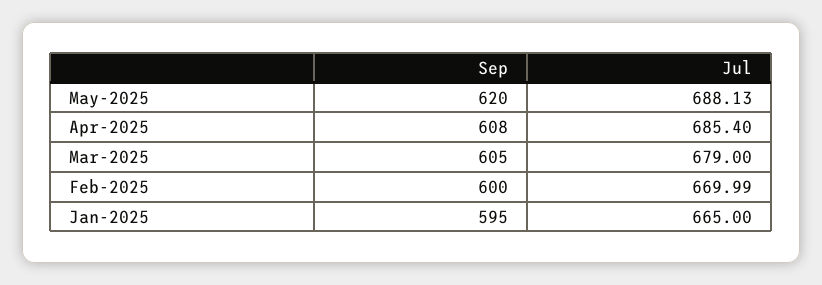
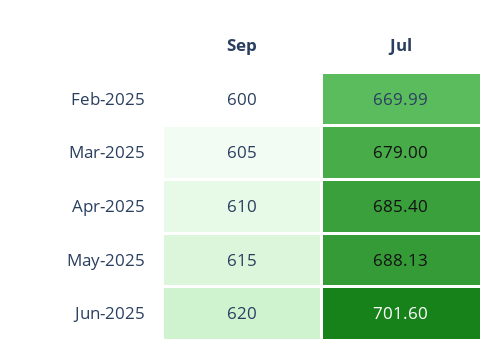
Sep, May-2025: 620 -> 615
Sep, Apr-2025: 608 -> 610
Sep, Jan-2025: 595 -> none
Jul, Jan-2025: 665 -> none
Sep, Jun-2025: none -> 620
Jul, Jun-2025: none -> 701.6

